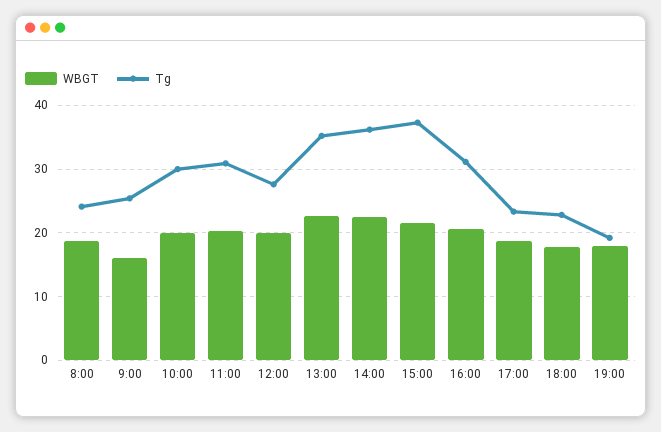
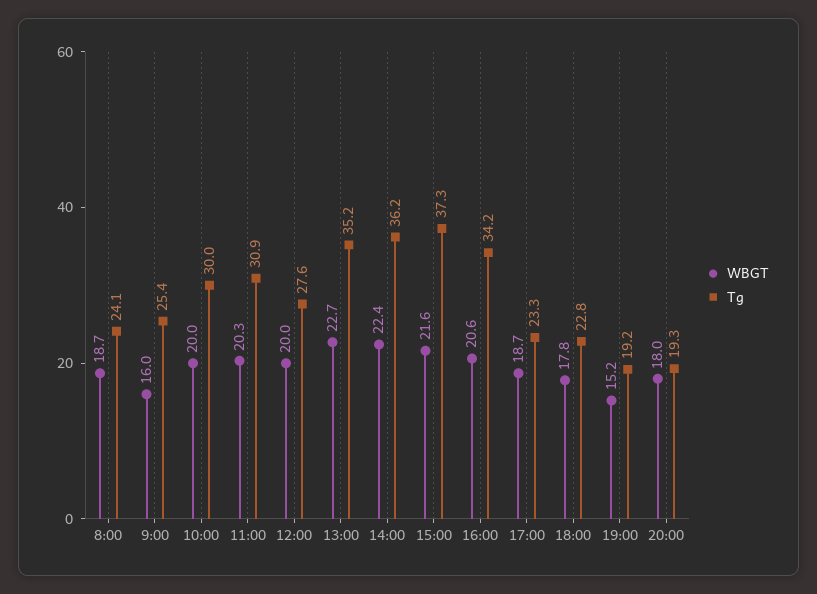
Tg, 16:00: 31 -> 34.2
WBGT, 19:00: 18 -> 15.2
WBGT, 20:00: none -> 18
Tg, 20:00: none -> 19.3

